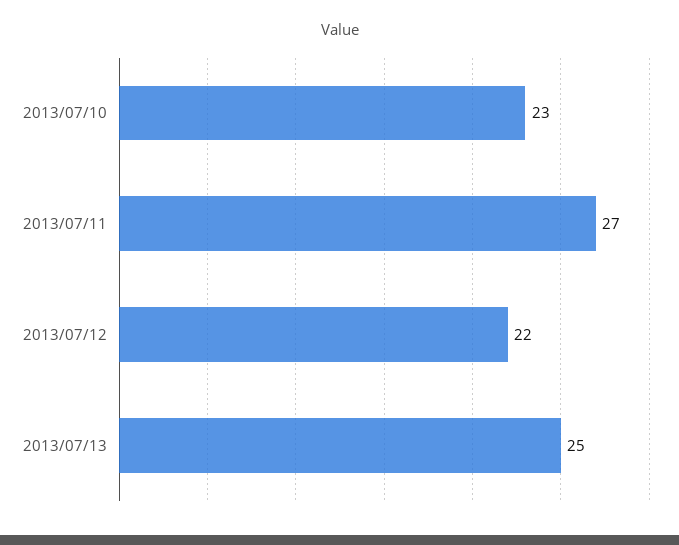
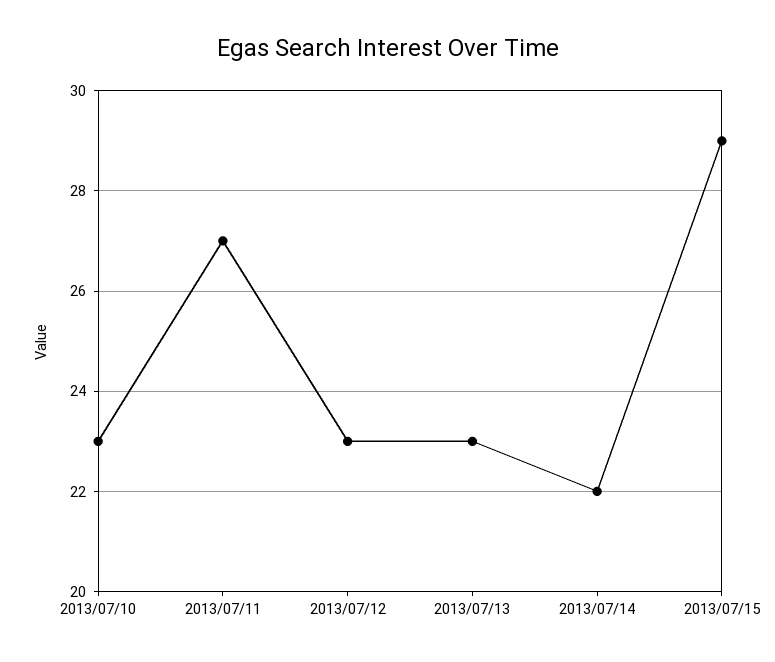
2013/07/12: 22 -> 23
2013/07/13: 25 -> 23
2013/07/14: none -> 22
2013/07/15: none -> 29

